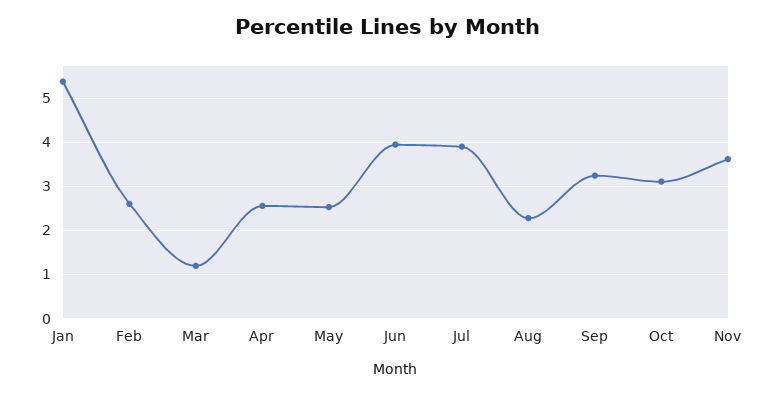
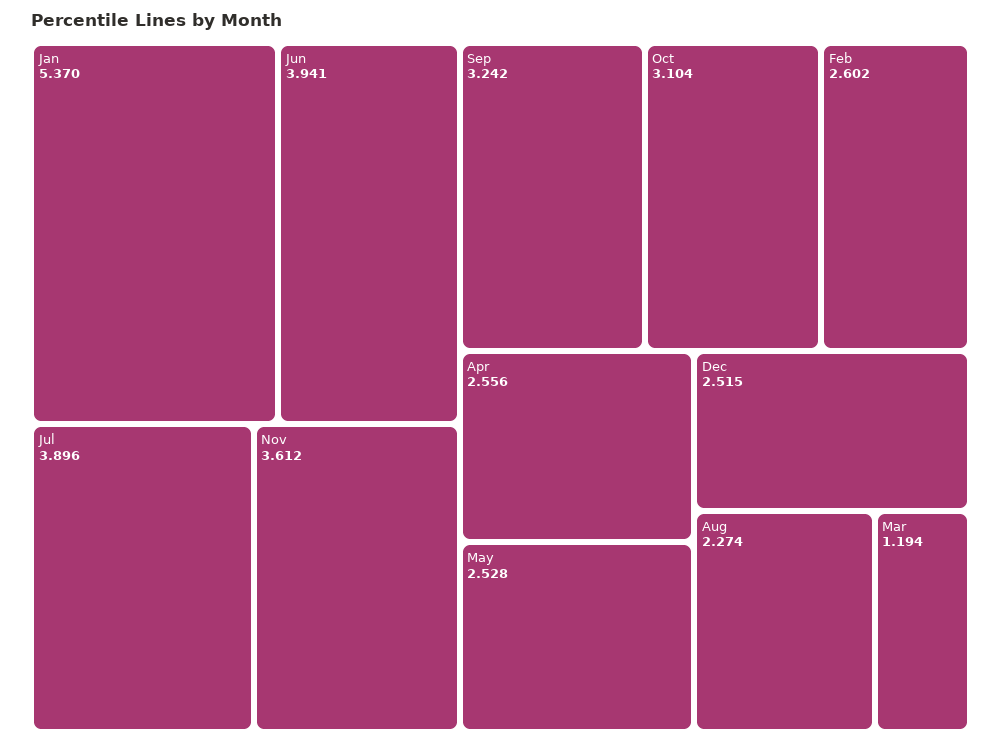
Dec: none -> 2.515

